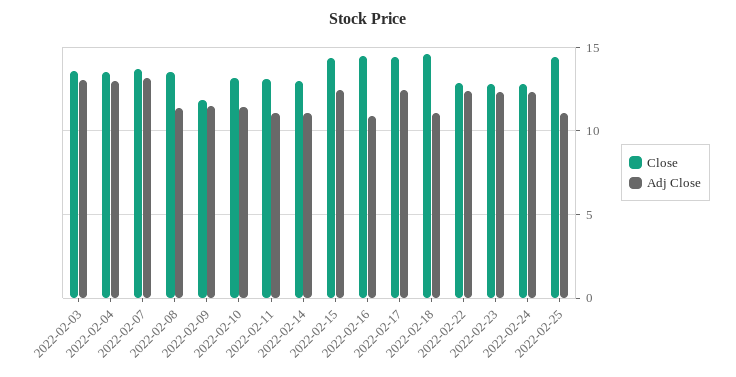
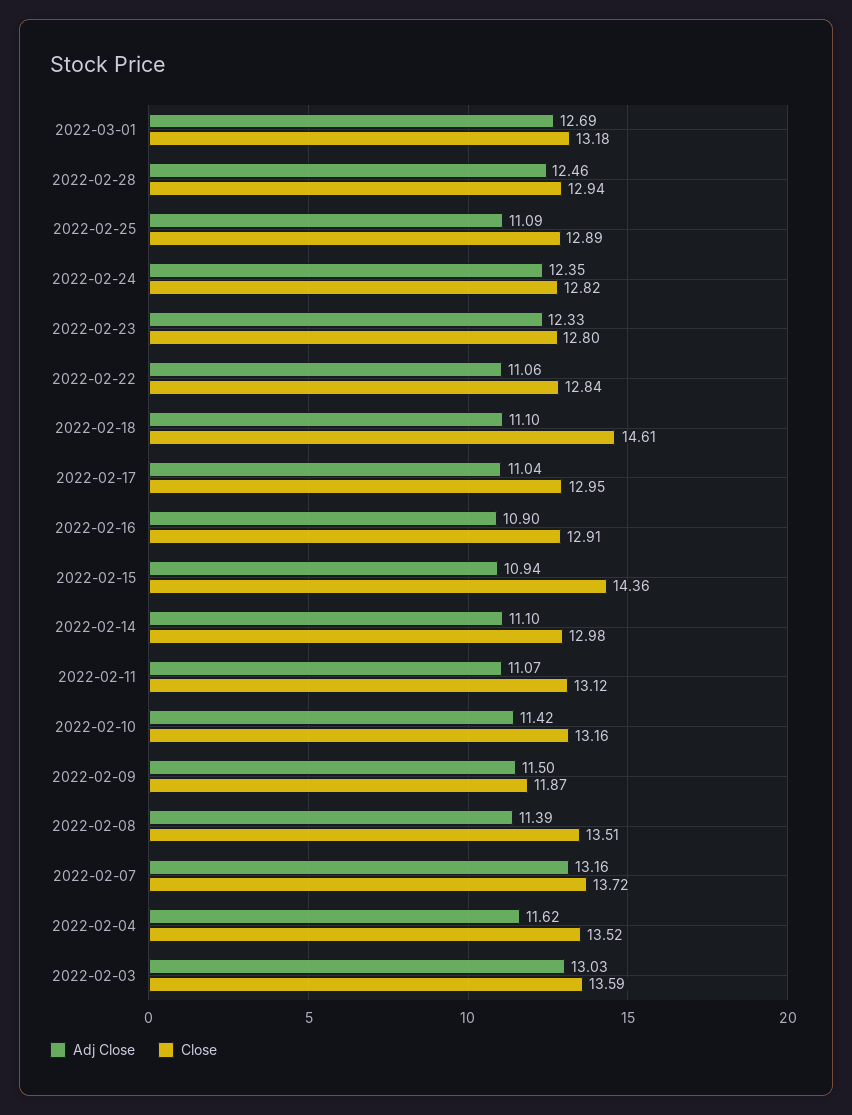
Adj Close, 2022-02-04: 13 -> 11.62
Adj Close, 2022-02-15: 12.5 -> 10.94
Close, 2022-02-16: 14.5 -> 12.91
Close, 2022-02-17: 14.5 -> 12.95
Adj Close, 2022-02-17: 12.5 -> 11.04
Adj Close, 2022-02-22: 12.5 -> 11.06
Close, 2022-02-25: 14.5 -> 12.89
Adj Close, 2022-03-01: none -> 12.69
Close, 2022-03-01: none -> 13.18
Adj Close, 2022-02-28: none -> 12.46
Close, 2022-02-28: none -> 12.94

